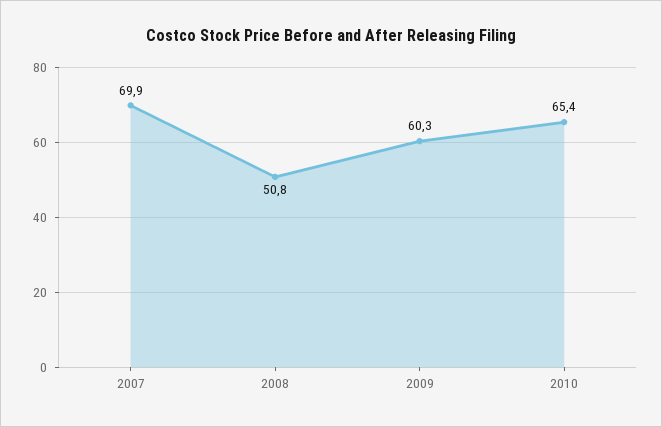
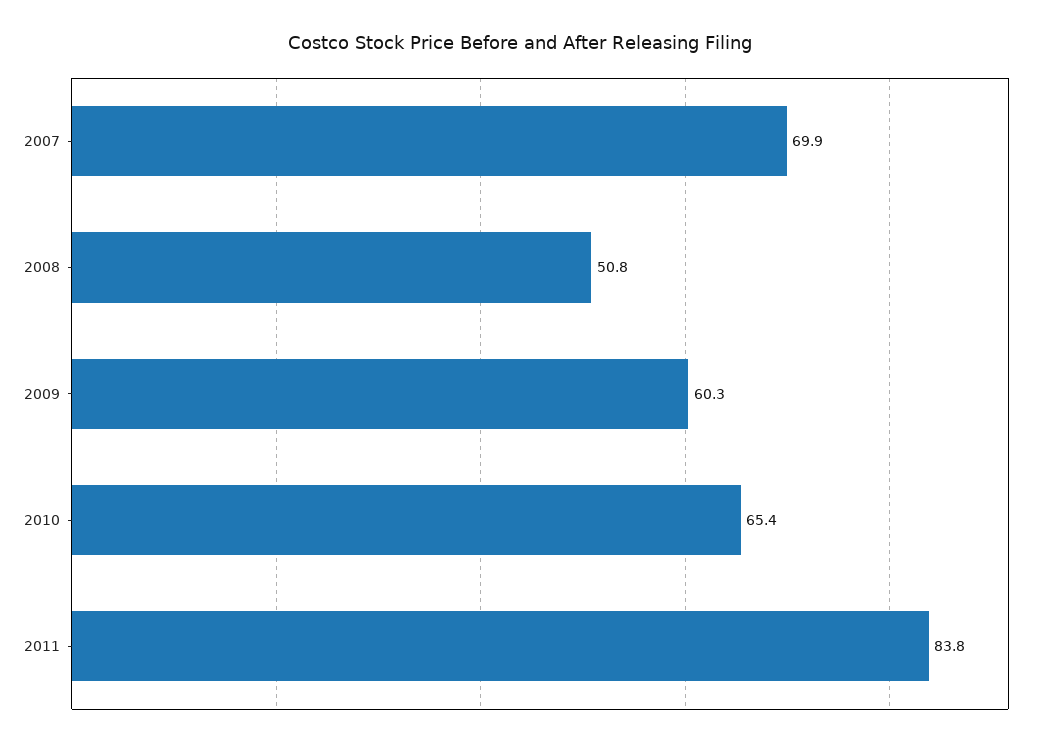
2011: none -> 83.8

